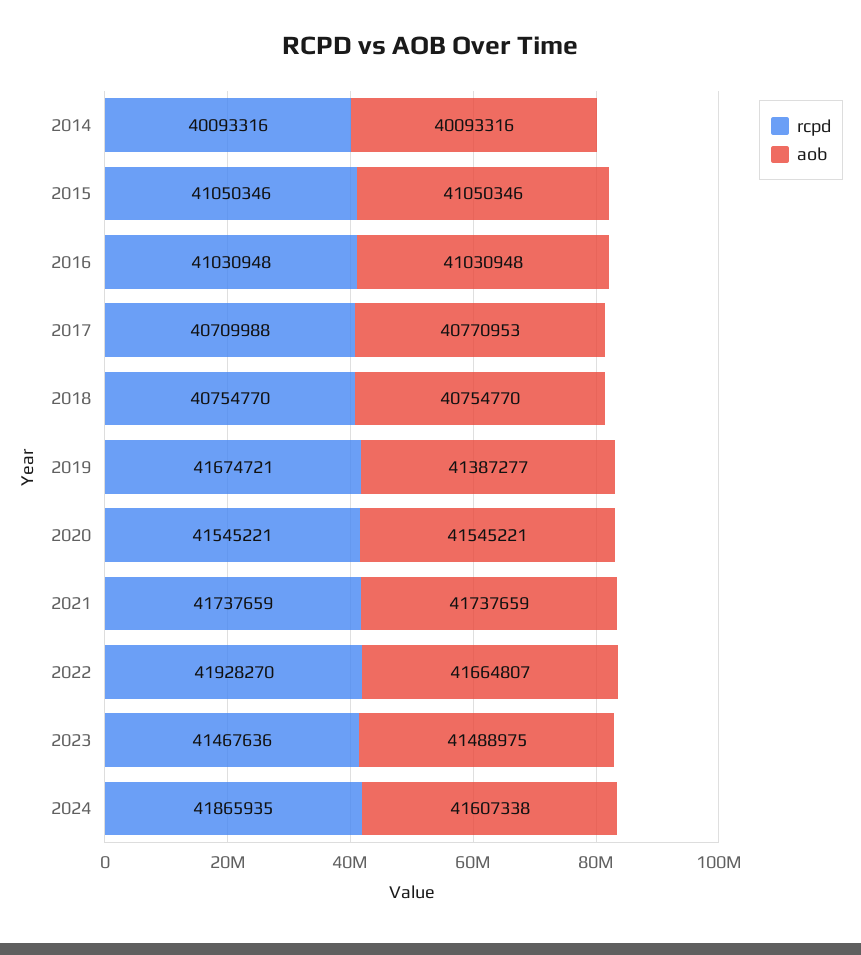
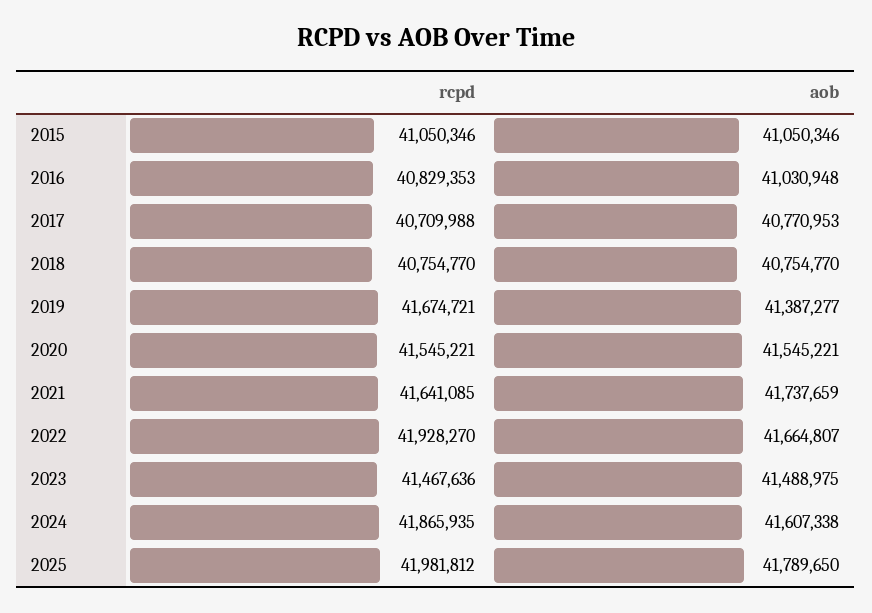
rcpd, 2014: 40093316 -> none
aob, 2014: 40093316 -> none
rcpd, 2016: 41030948 -> 40829353
rcpd, 2021: 41737659 -> 41641085
rcpd, 2025: none -> 41981812
aob, 2025: none -> 41789650

